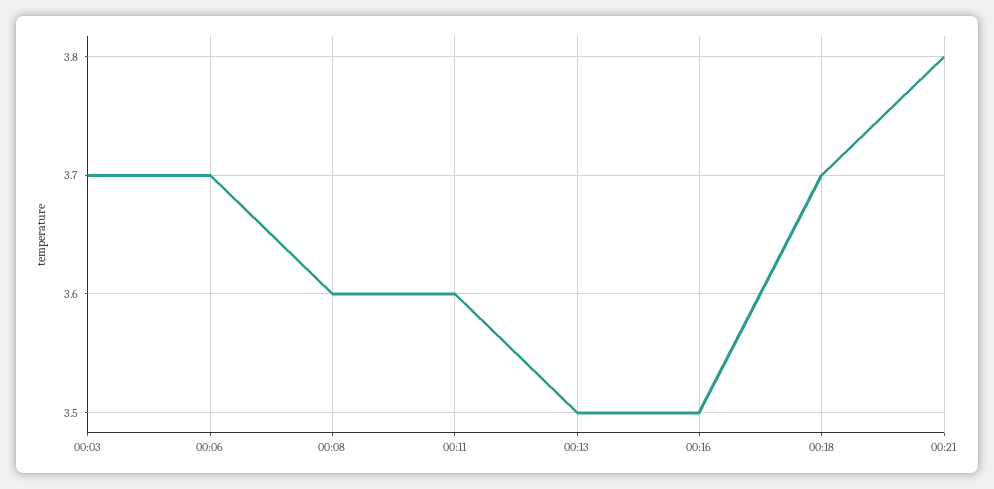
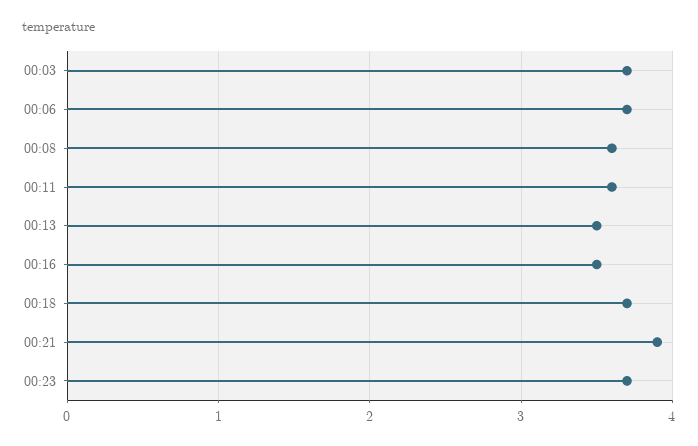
00:21: 3.8 -> 3.9
00:23: none -> 3.7

